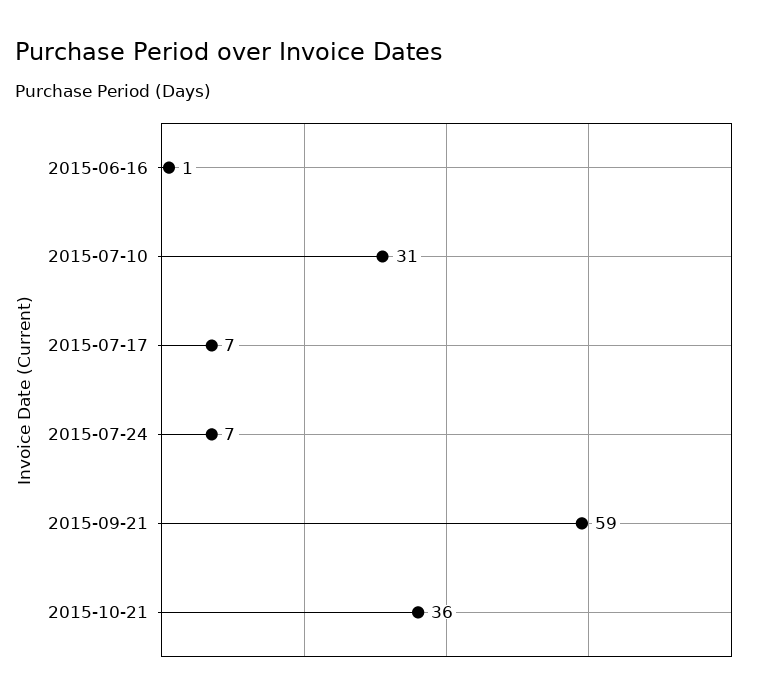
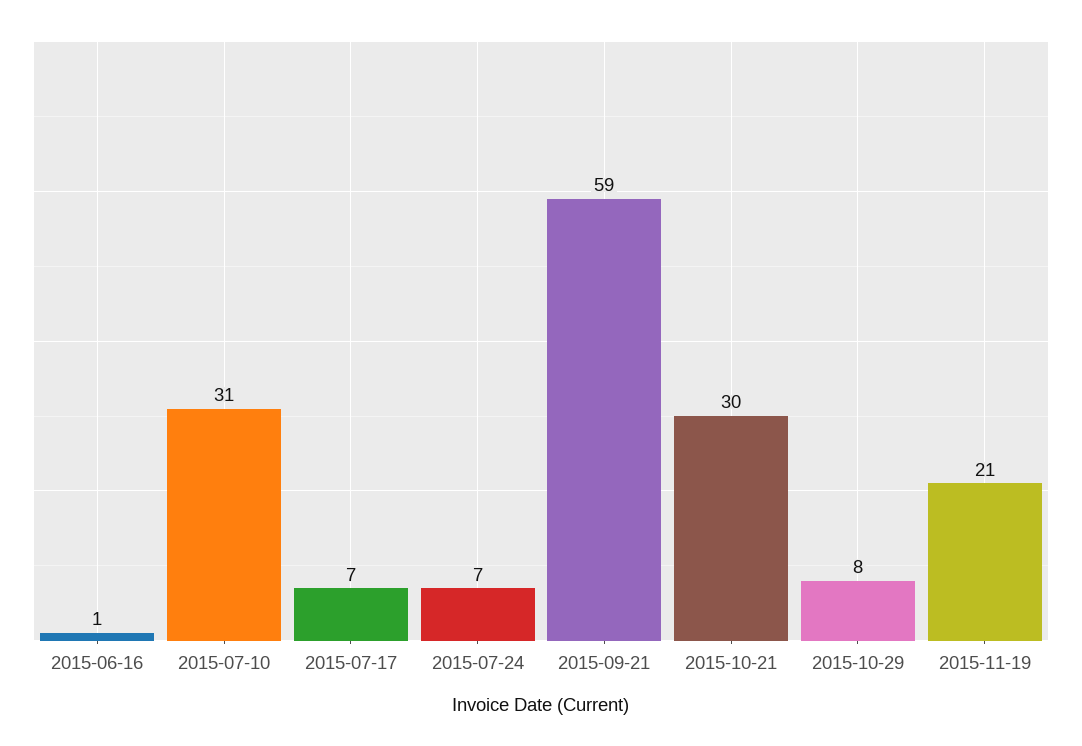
2015-10-21: 36 -> 30
2015-10-29: none -> 8
2015-11-19: none -> 21

